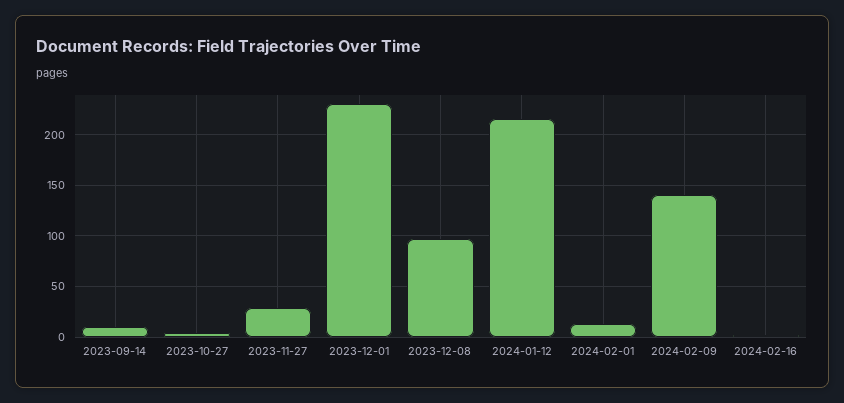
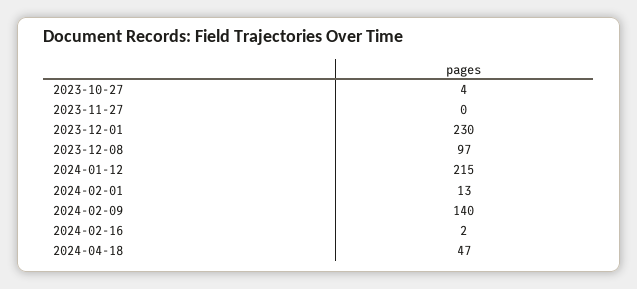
2023-09-14: 10 -> none
2023-11-27: 30 -> 0
2024-04-18: none -> 47

